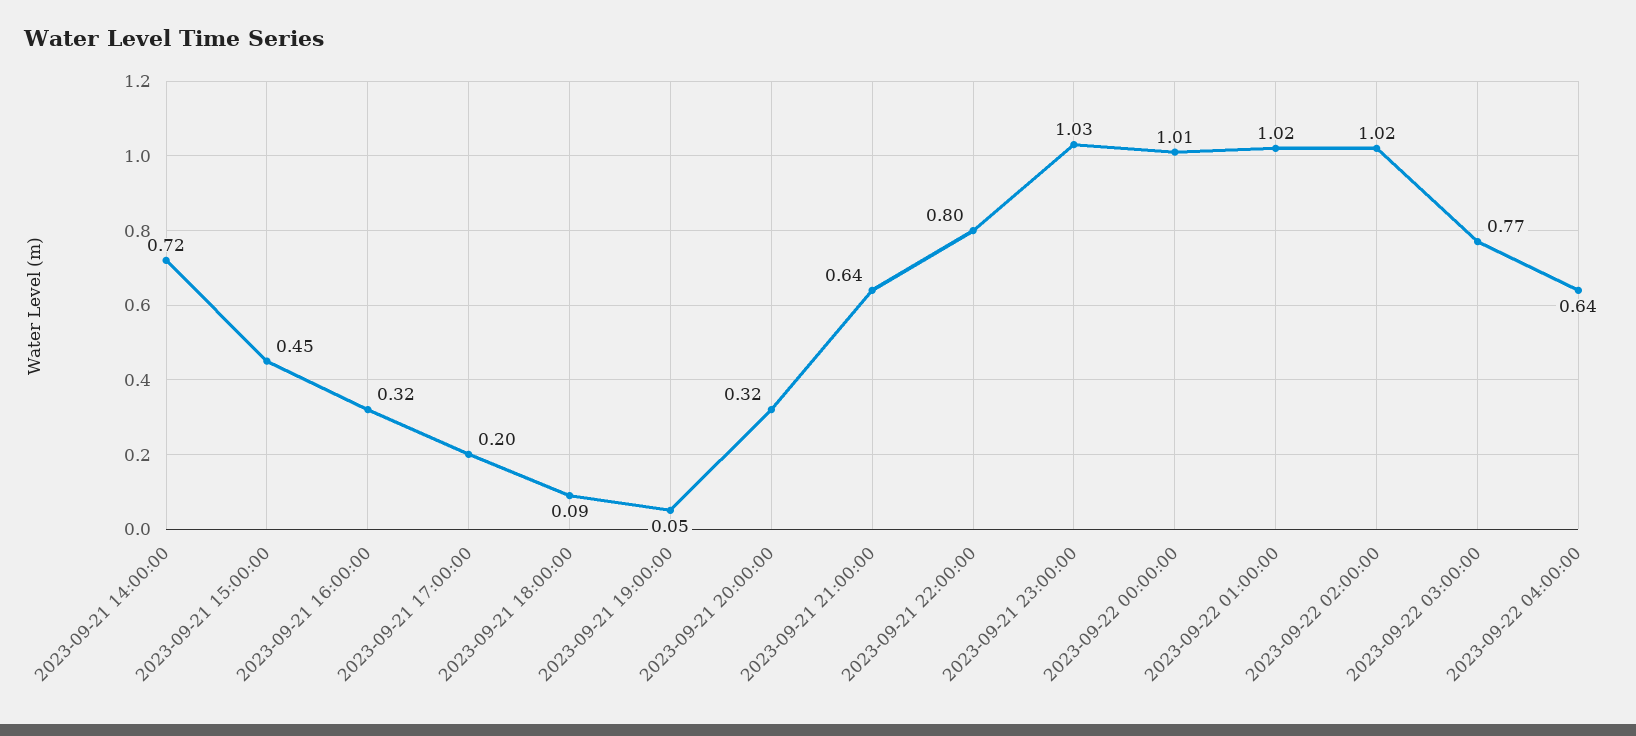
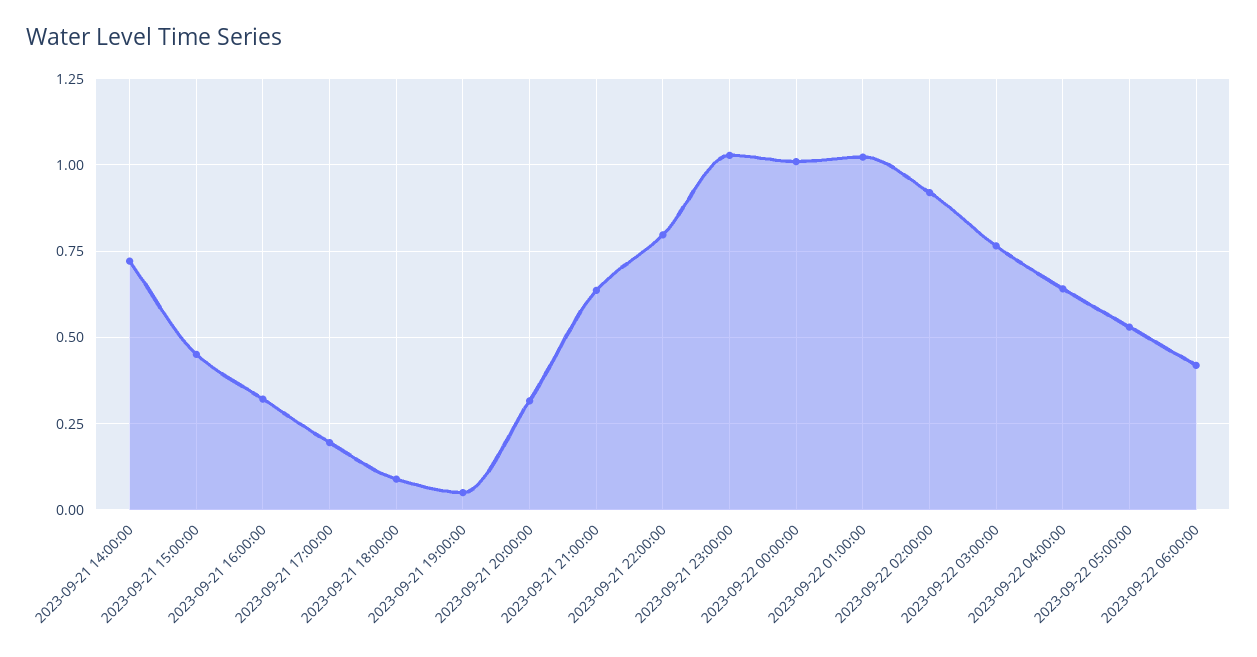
2023-09-22 02:00:00: 1.02 -> 0.925
2023-09-22 05:00:00: none -> 0.525
2023-09-22 06:00:00: none -> 0.425

